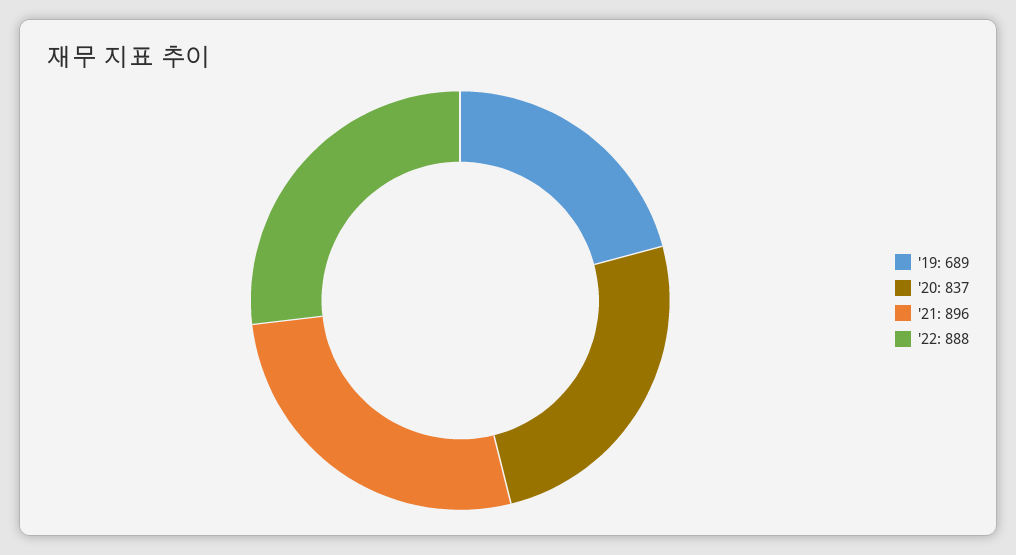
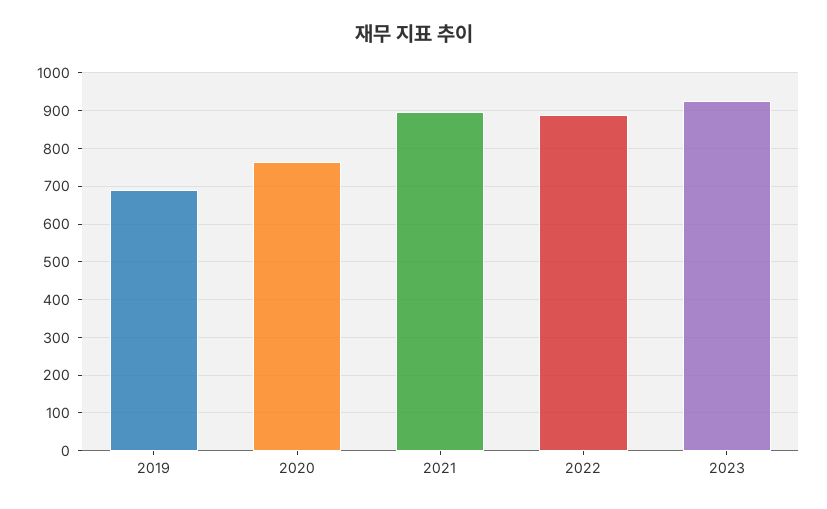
'20: 837 -> 760
2023: none -> 920

